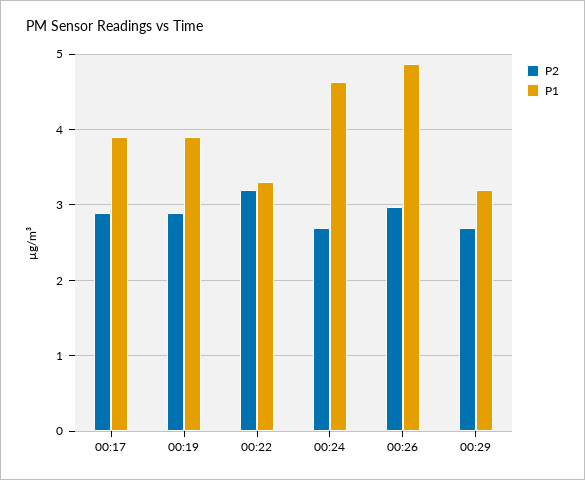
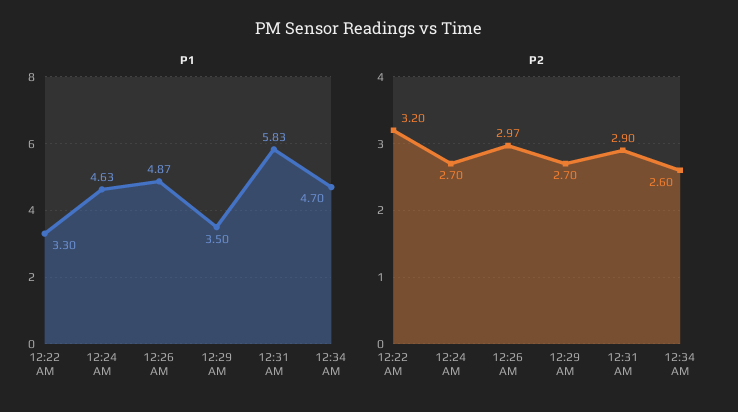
P2, 00:17: 2.9 -> none
P1, 00:17: 3.9 -> none
P2, 00:19: 2.9 -> none
P1, 00:19: 3.9 -> none
P1, 00:29: 3.2 -> 3.5
P1, 12:31 AM: none -> 5.83
P1, 12:34 AM: none -> 4.7
P2, 12:31 AM: none -> 2.9
P2, 12:34 AM: none -> 2.6

